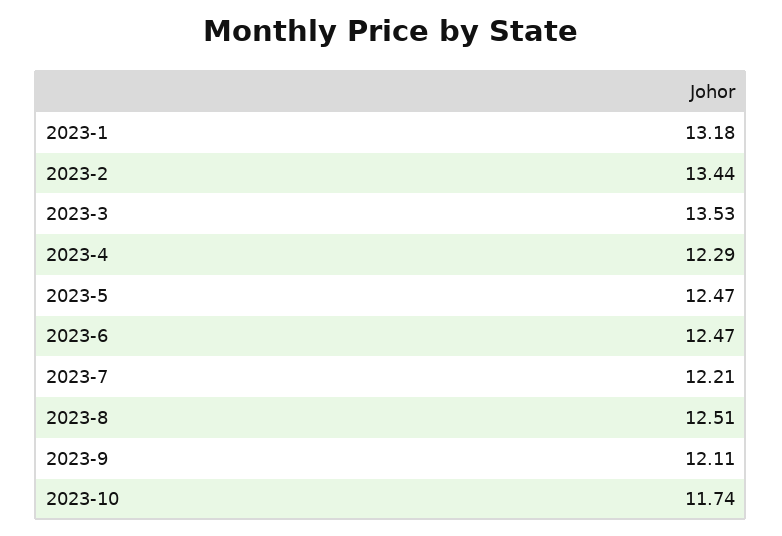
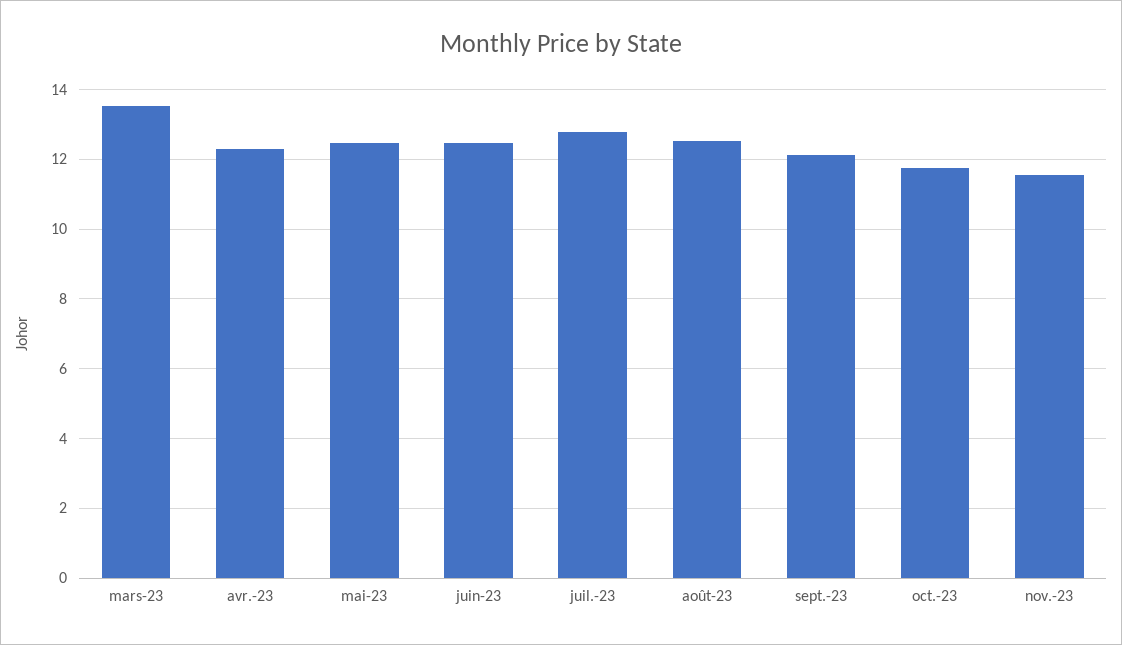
2023-1: 13.18 -> none
2023-2: 13.44 -> none
2023-7: 12.21 -> 12.8
nov.-23: none -> 11.6

